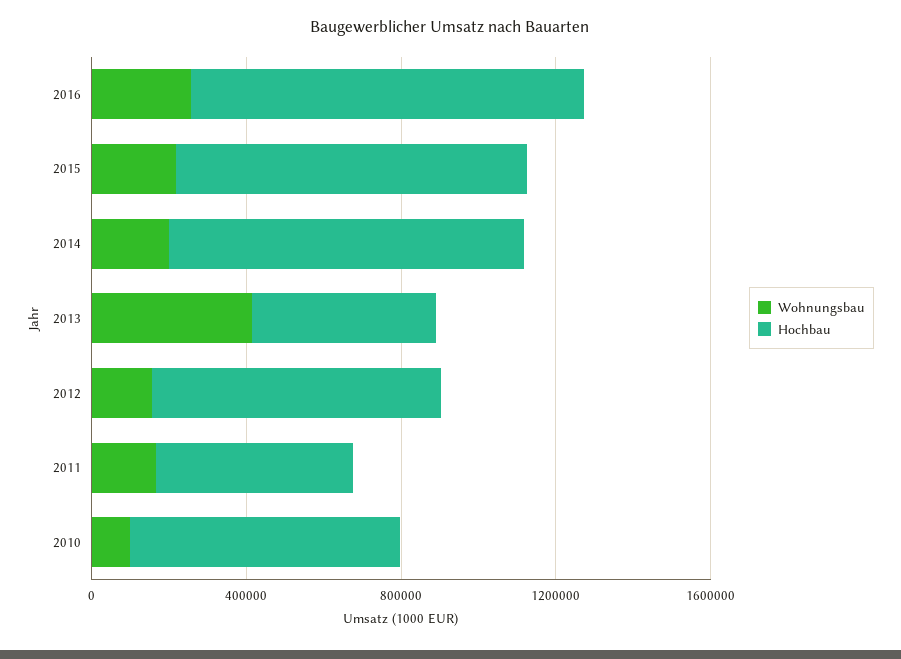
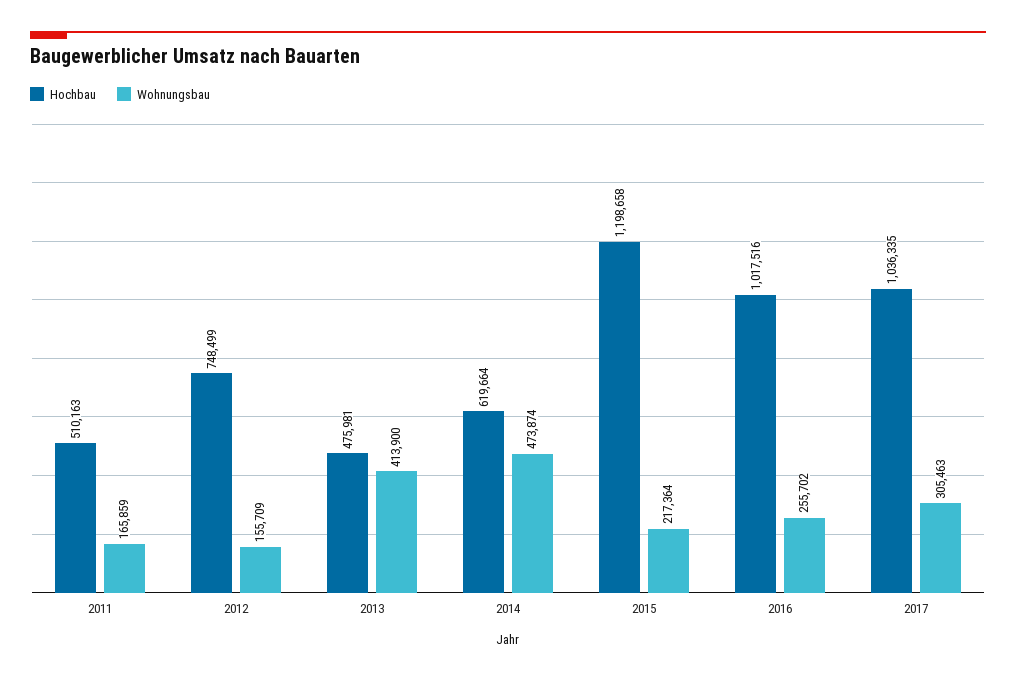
Hochbau, 2015: 900000 -> 1198658
Wohnungsbau, 2014: 200000 -> 473874
Hochbau, 2014: 900000 -> 619664
Wohnungsbau, 2010: 100000 -> none
Hochbau, 2010: 700000 -> none
Hochbau, 2017: none -> 1036335
Wohnungsbau, 2017: none -> 305463

